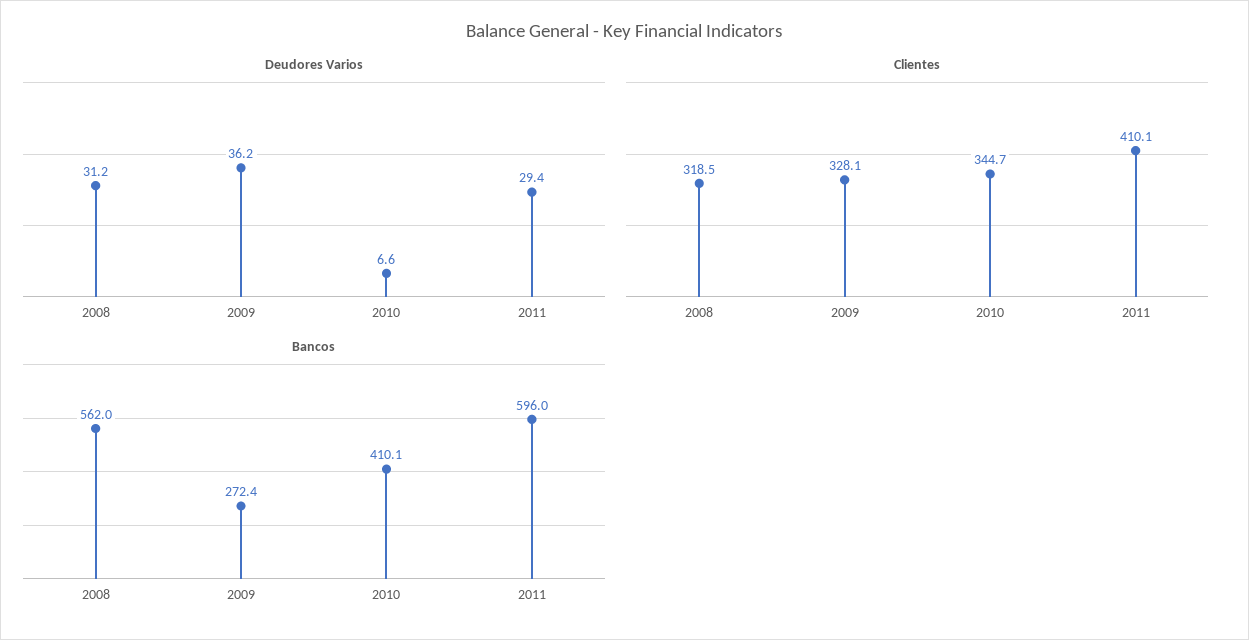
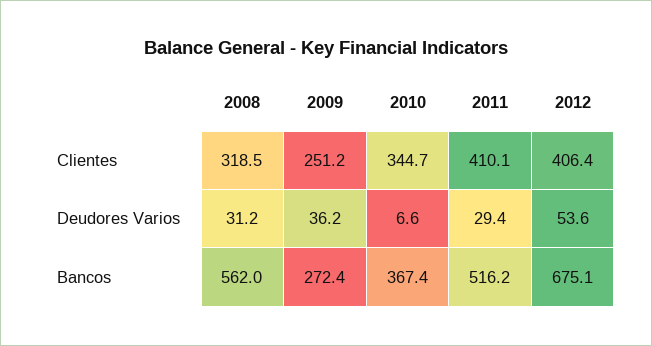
Clientes, 2009: 328.1 -> 251.2
Bancos, 2010: 410.1 -> 367.4
Bancos, 2011: 596 -> 516.2
Clientes, 2012: none -> 406.4
Deudores Varios, 2012: none -> 53.6
Bancos, 2012: none -> 675.1

